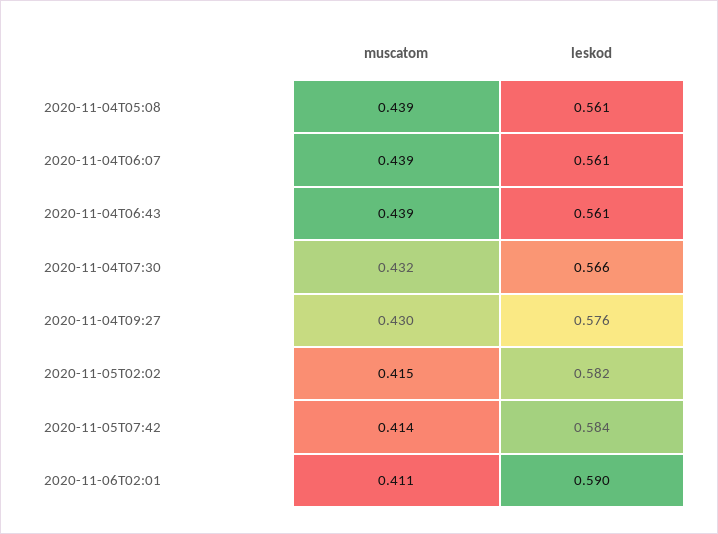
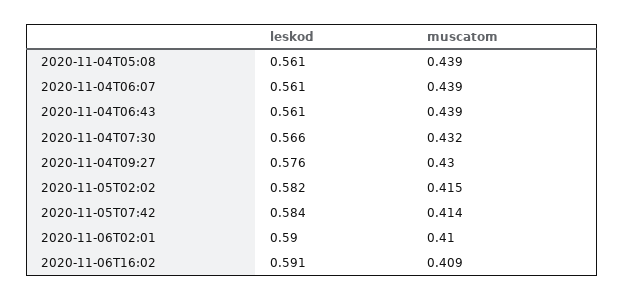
muscatom, 2020-11-06T02:01: 0.411 -> 0.41
leskod, 2020-11-06T16:02: none -> 0.591
muscatom, 2020-11-06T16:02: none -> 0.409

